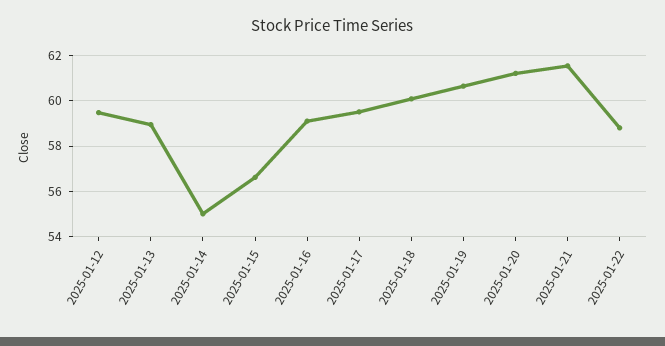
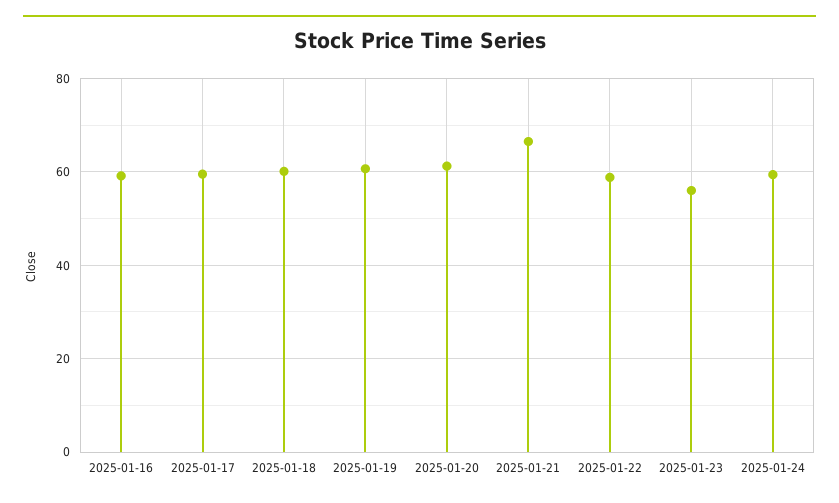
2025-01-12: 59.5 -> none
2025-01-13: 59 -> none
2025-01-14: 55 -> none
2025-01-15: 56.5 -> none
2025-01-21: 61.5 -> 66
2025-01-23: none -> 56
2025-01-24: none -> 60

